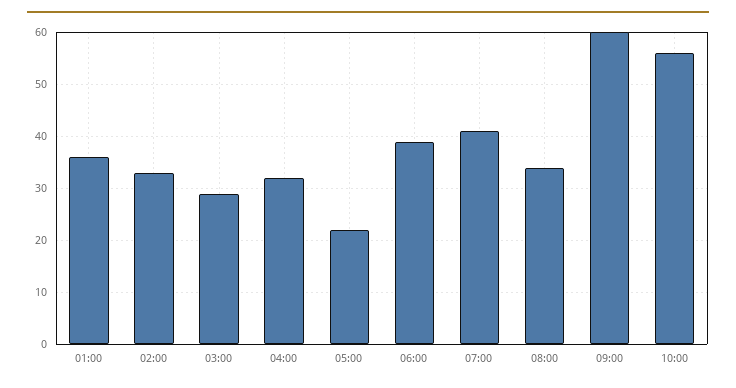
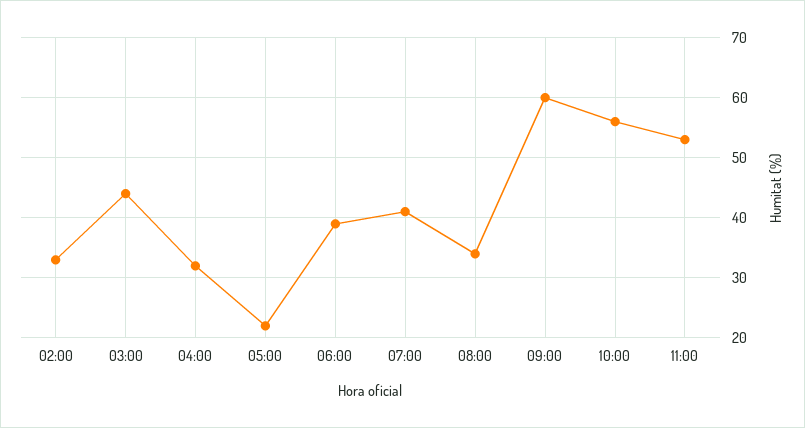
01:00: 35 -> none
03:00: 30 -> 44
11:00: none -> 53

